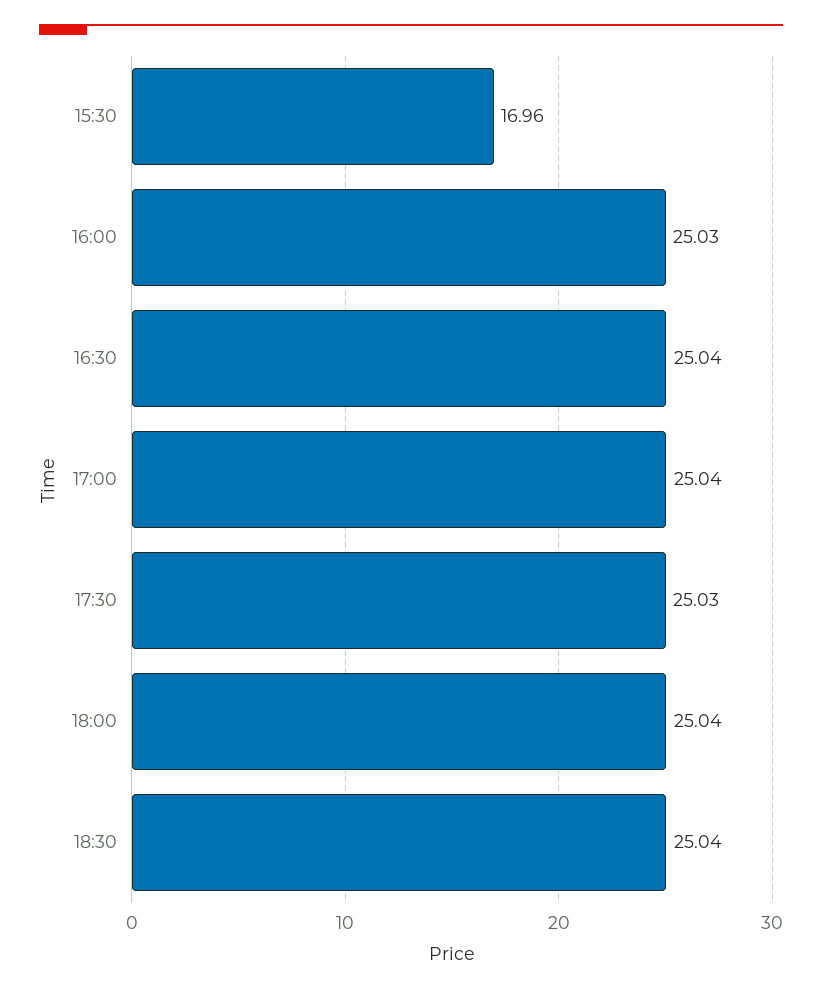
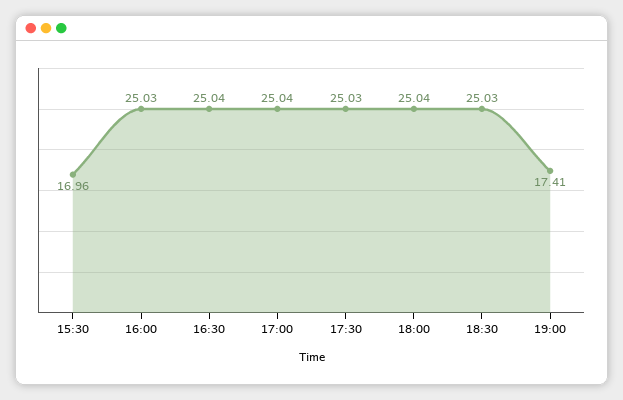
18:30: 25.04 -> 25.03
19:00: none -> 17.41

